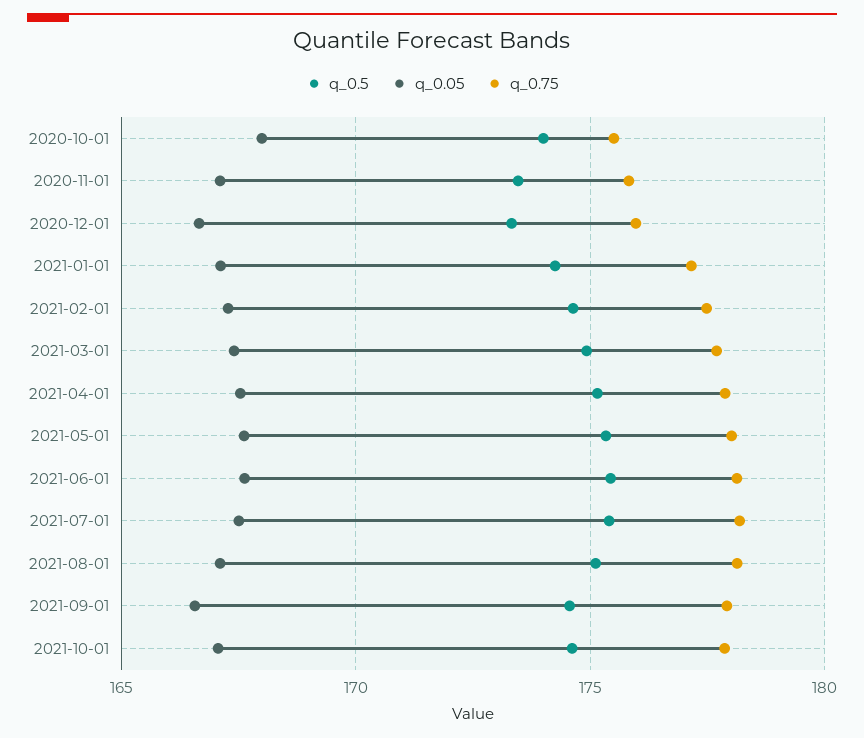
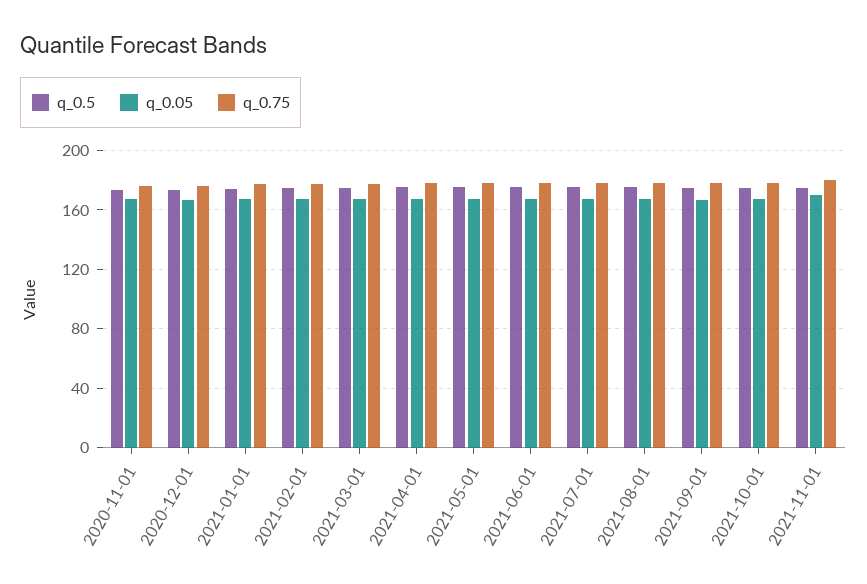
q_0.5, 2020-10-01: 174 -> none
q_0.05, 2020-10-01: 168 -> none
q_0.75, 2020-10-01: 175.5 -> none
q_0.5, 2021-11-01: none -> 175
q_0.05, 2021-11-01: none -> 170
q_0.75, 2021-11-01: none -> 180

